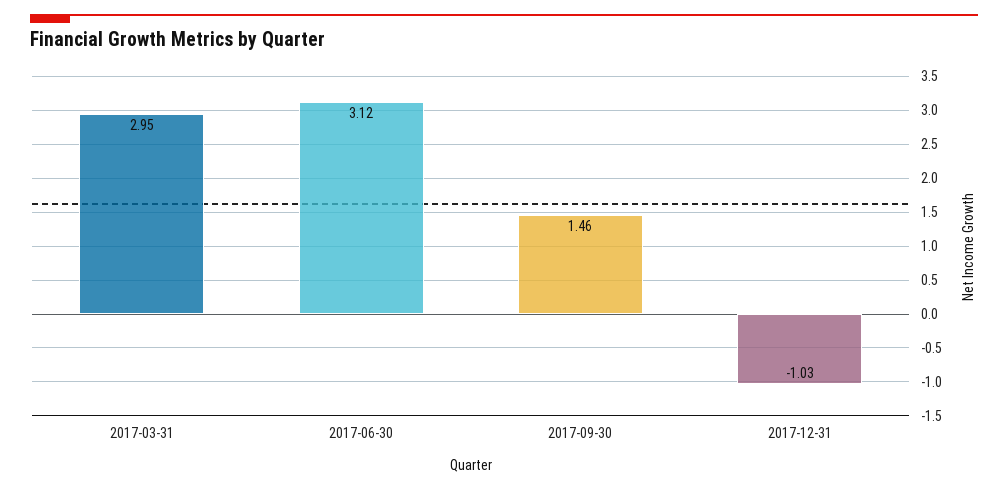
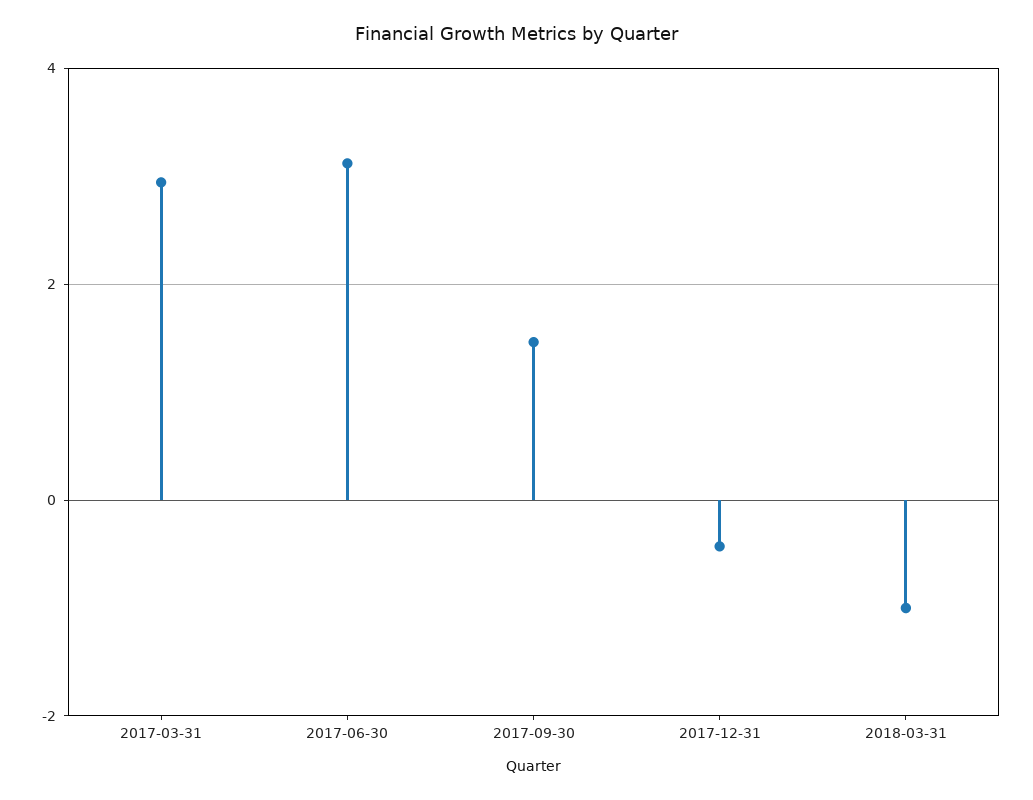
2017-12-31: -1.03 -> -0.4
2018-03-31: none -> -1

